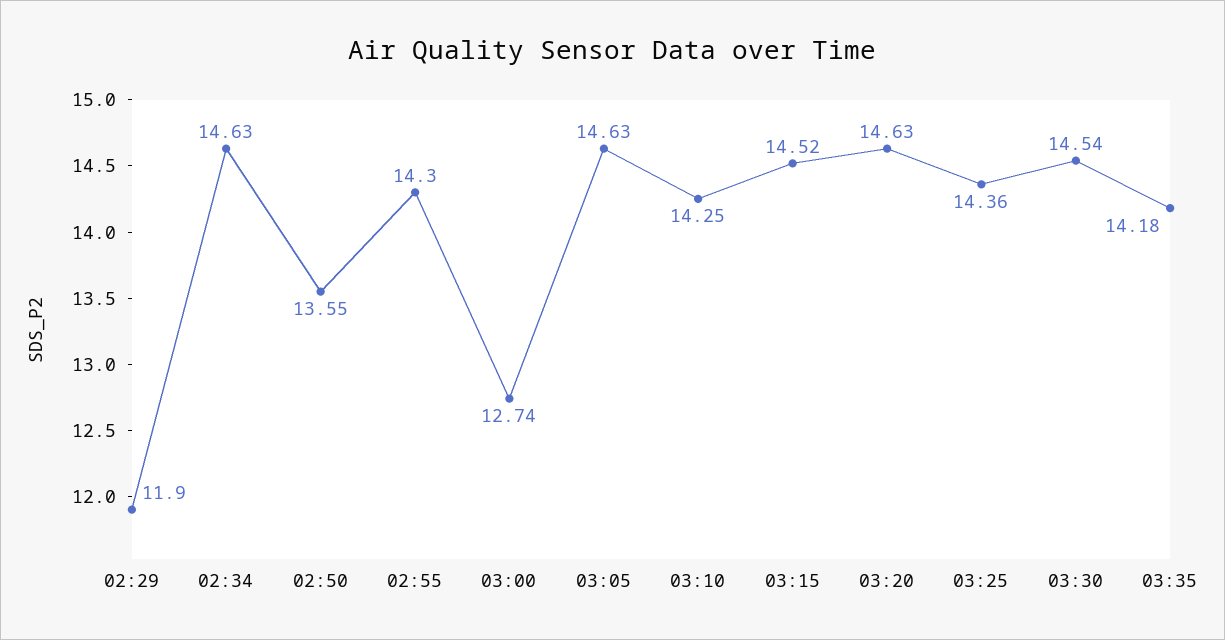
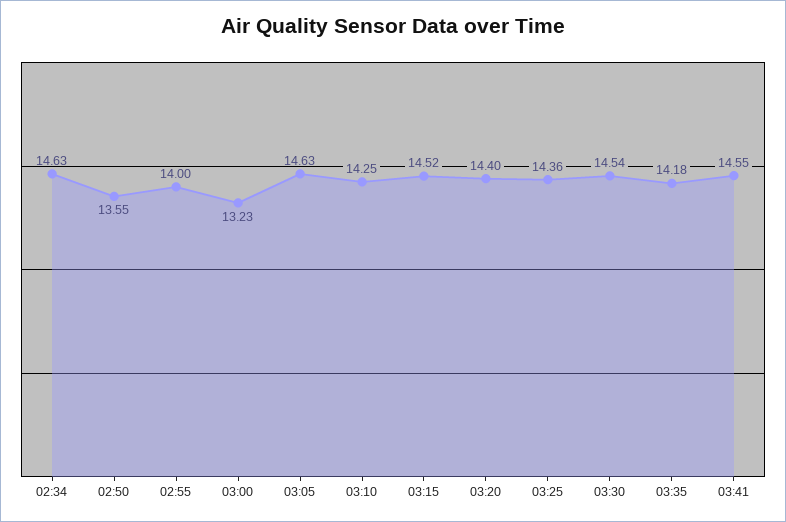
02:29: 11.9 -> none
02:55: 14.3 -> 14
03:00: 12.74 -> 13.23
03:20: 14.63 -> 14.4
03:41: none -> 14.55

